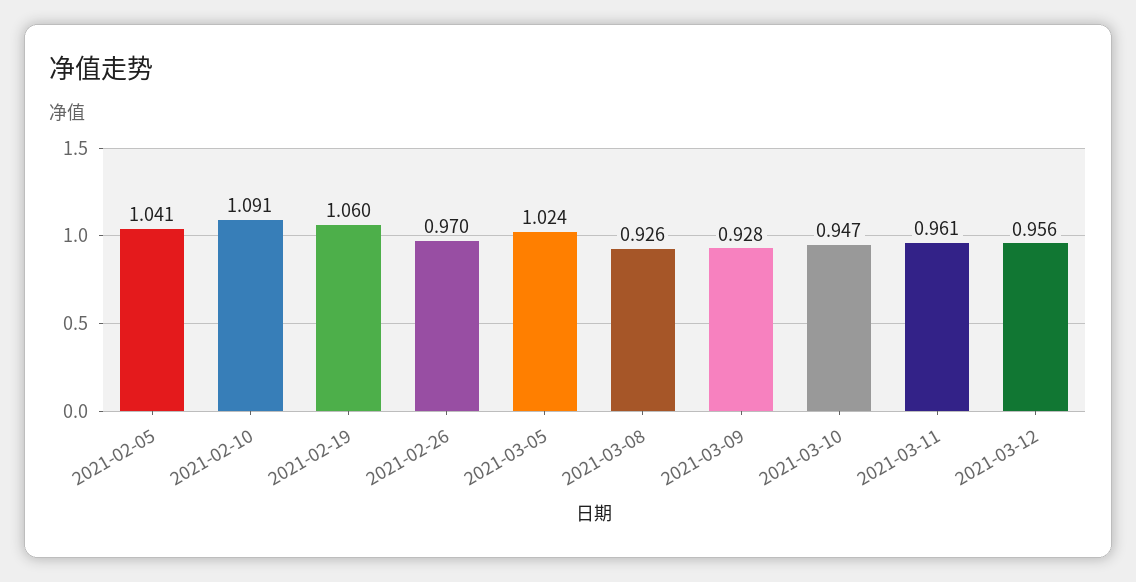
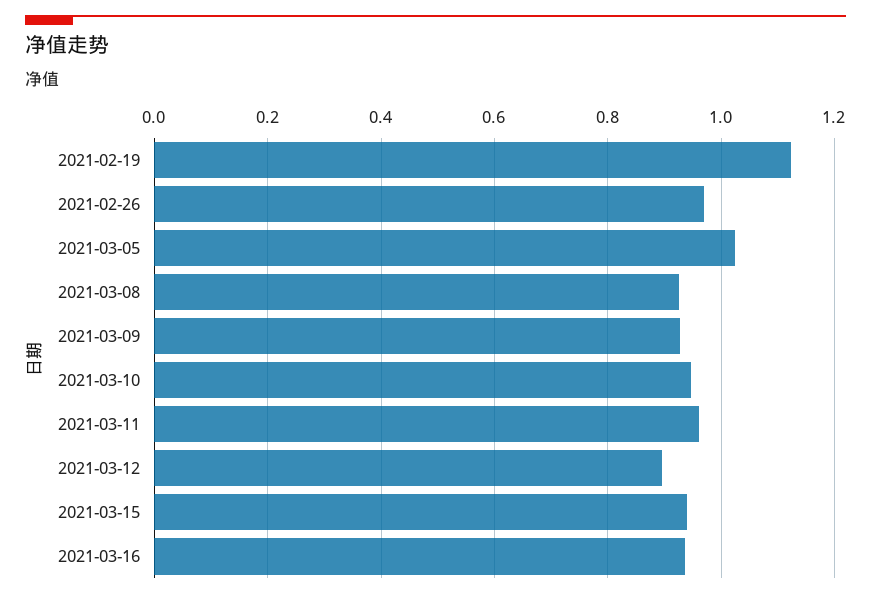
2021-02-05: 1.041 -> none
2021-02-10: 1.091 -> none
2021-02-19: 1.06 -> 1.12
2021-03-12: 0.956 -> 0.9
2021-03-15: none -> 0.94
2021-03-16: none -> 0.94

